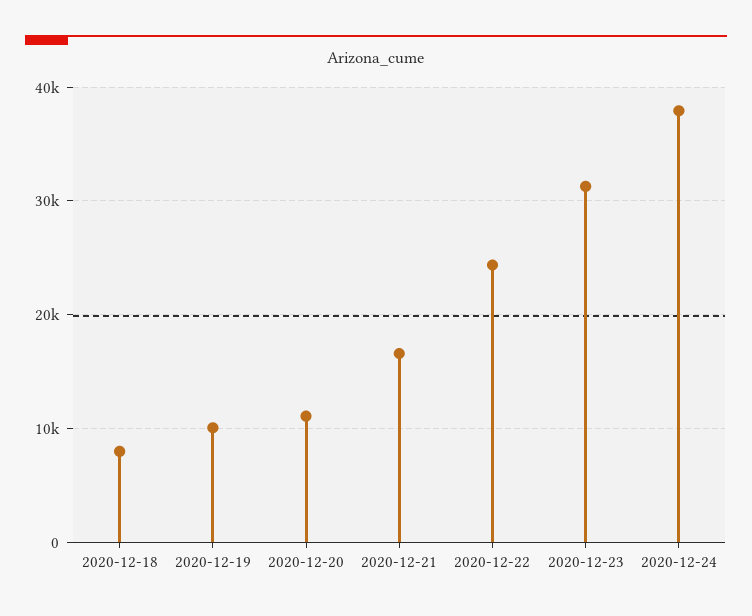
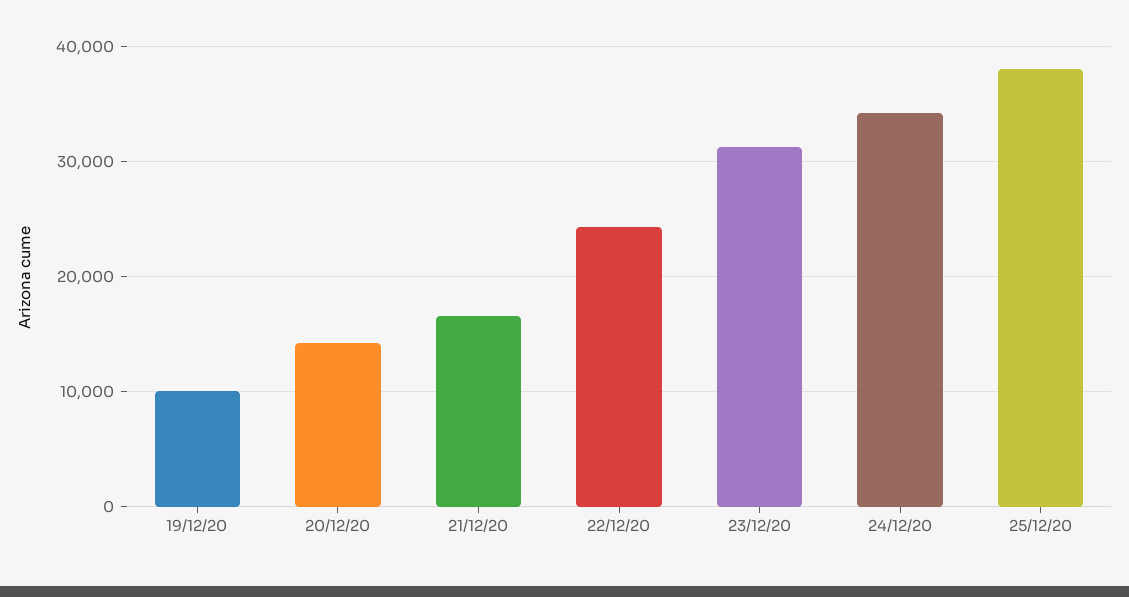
2020-12-18: 8000 -> none
2020-12-20: 11000 -> 14000
2020-12-24: 38000 -> 34000
25/12/20: none -> 38000

